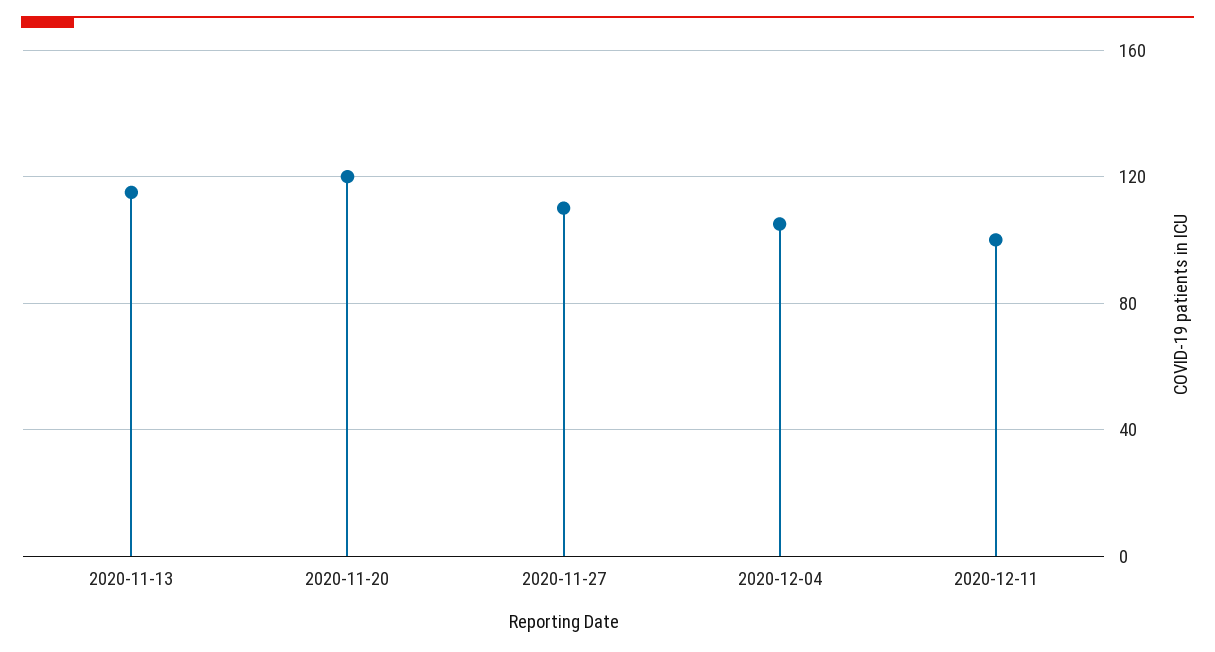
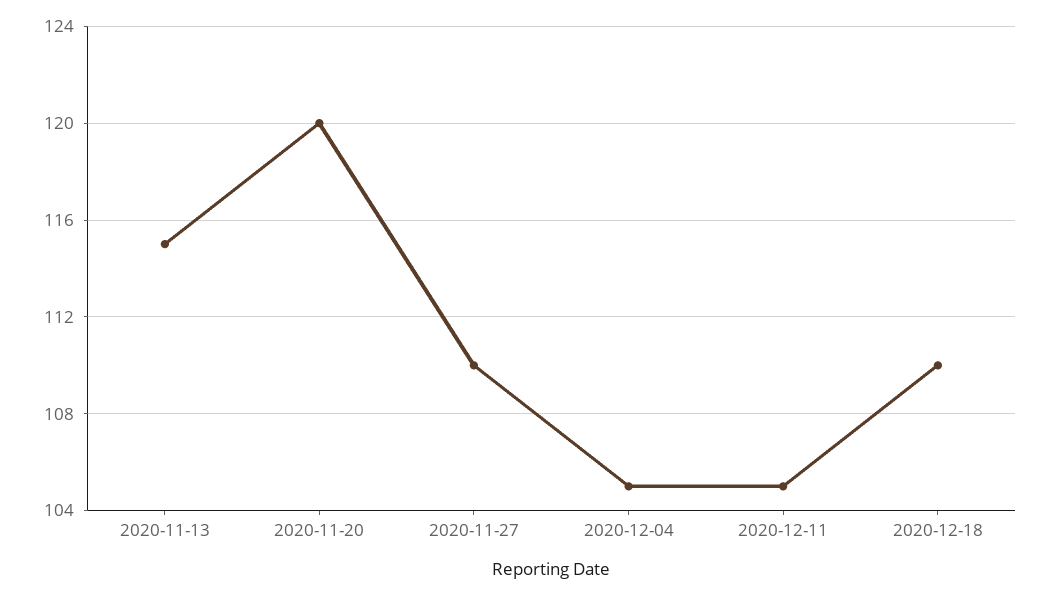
2020-12-11: 100 -> 105
2020-12-18: none -> 110

